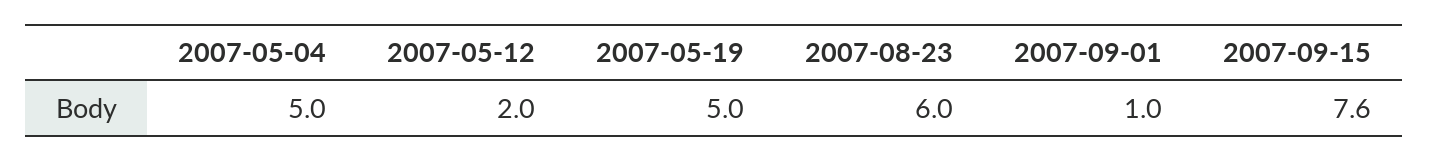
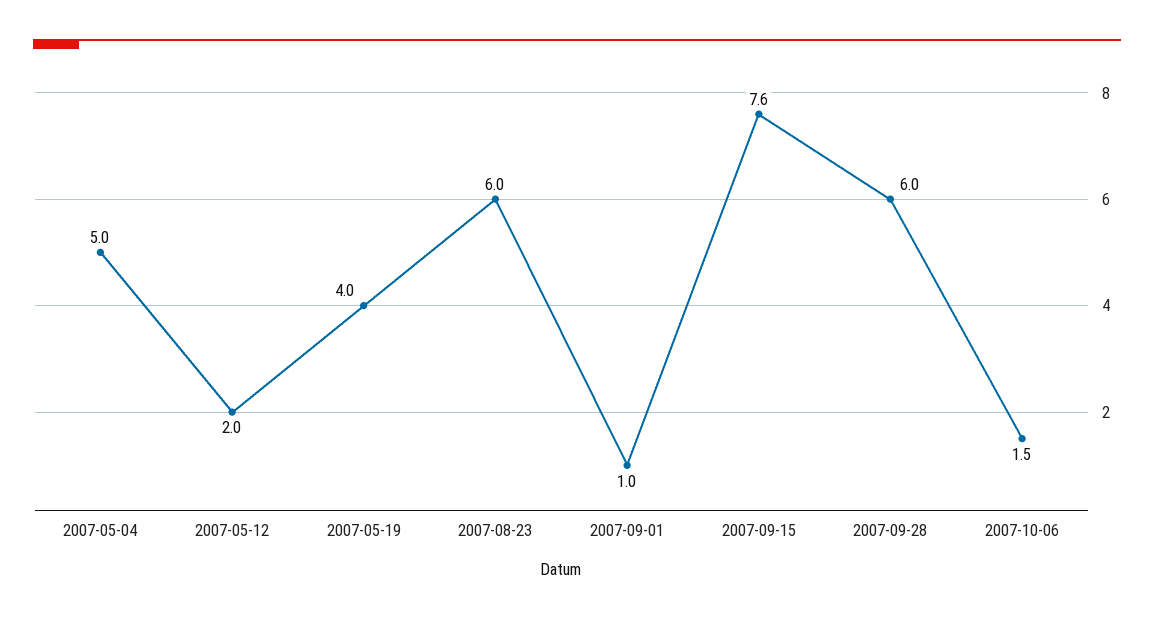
2007-05-19: 5 -> 4
2007-09-28: none -> 6
2007-10-06: none -> 1.5

